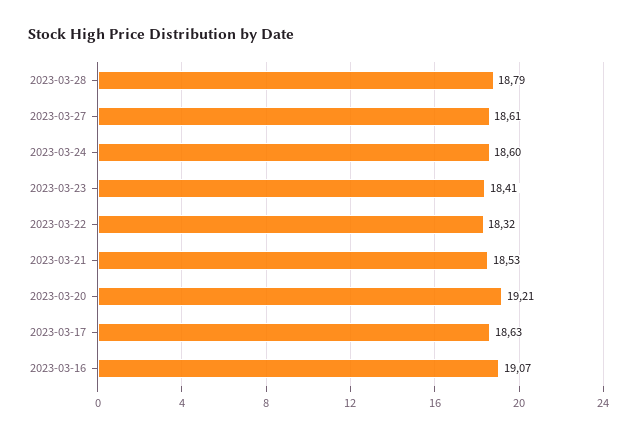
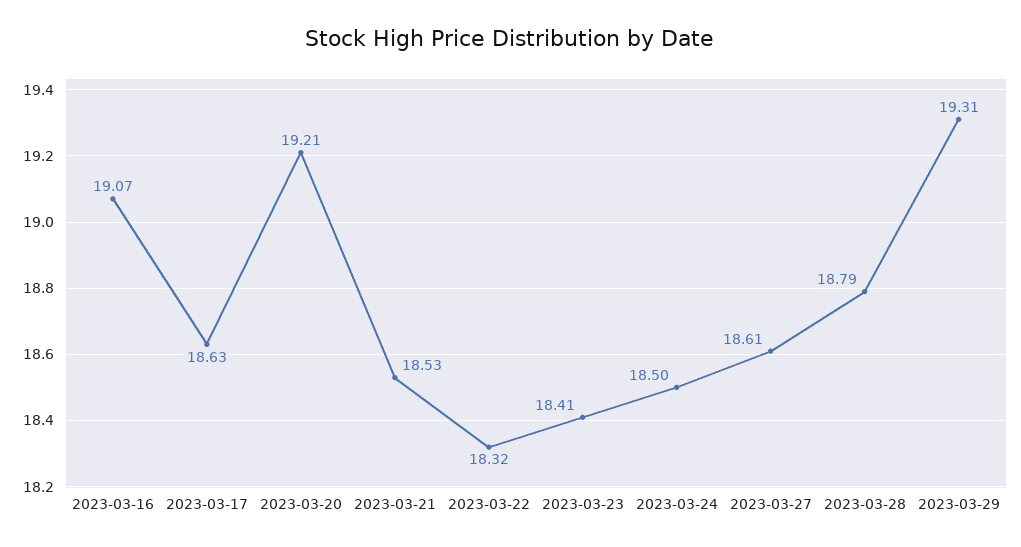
2023-03-24: 18.6 -> 18.5
2023-03-29: none -> 19.31

